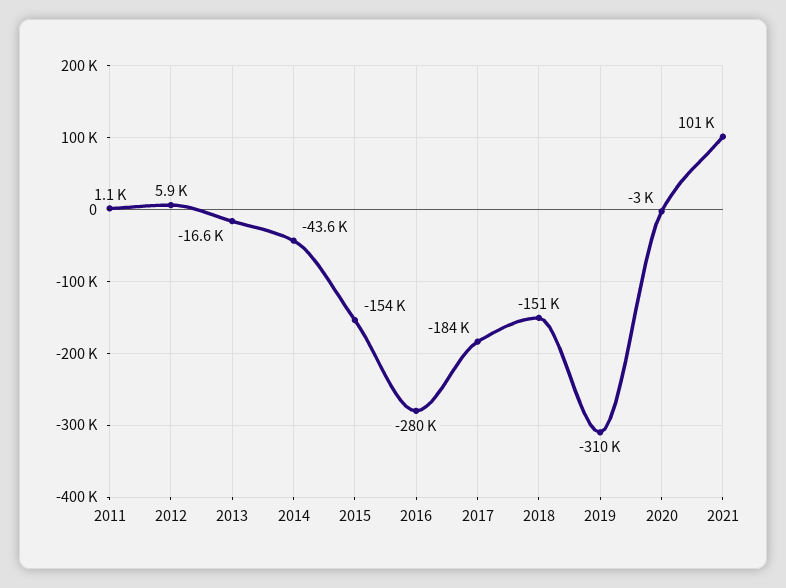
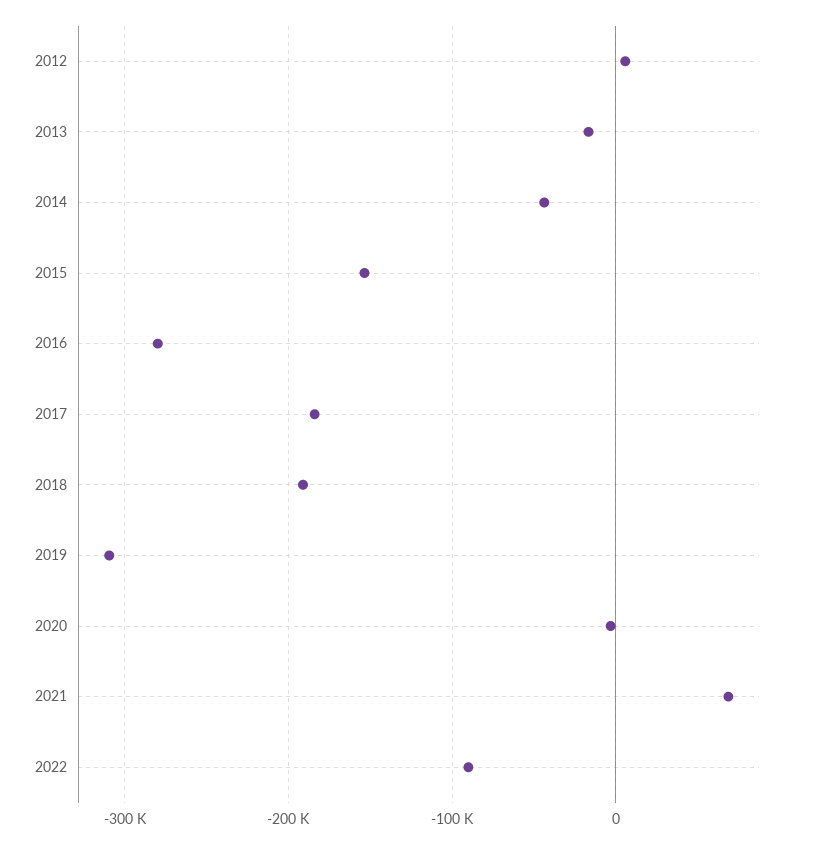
2011: 1100 -> none
2018: -151000 -> -190000
2021: 101000 -> 70000
2022: none -> -90000

